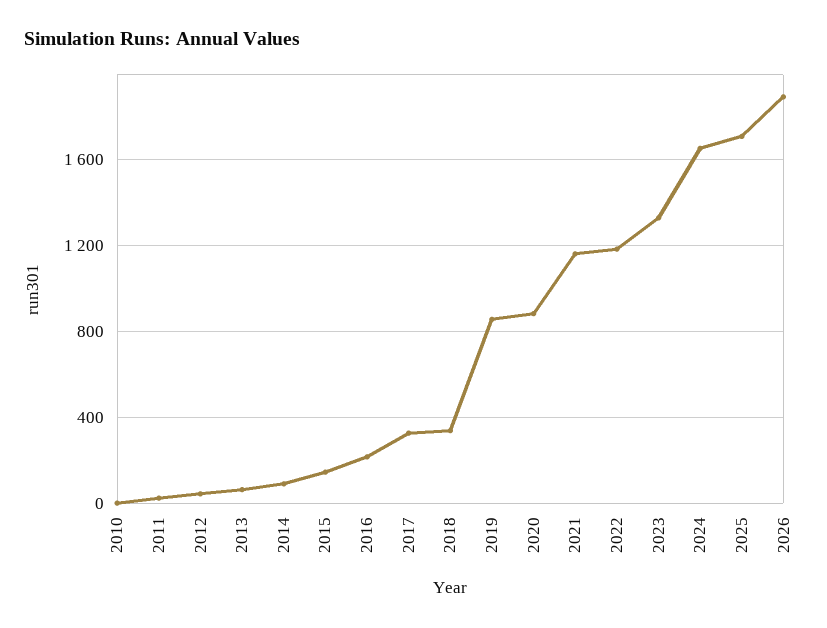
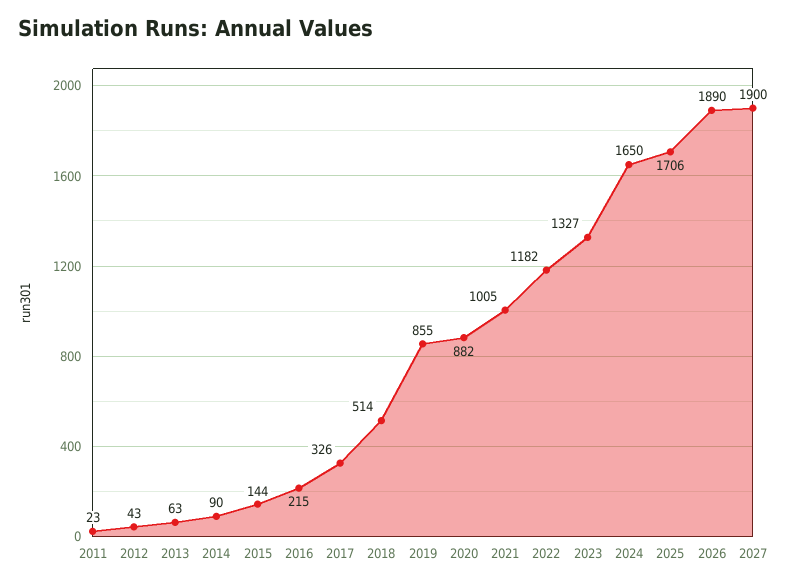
2010: 0 -> none
2018: 350 -> 514
2021: 1150 -> 1005
2027: none -> 1900

